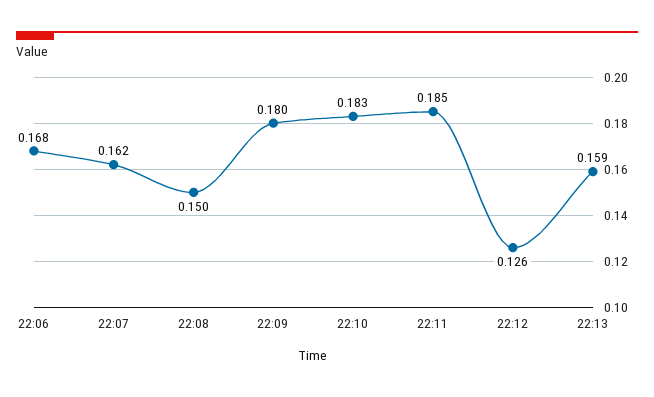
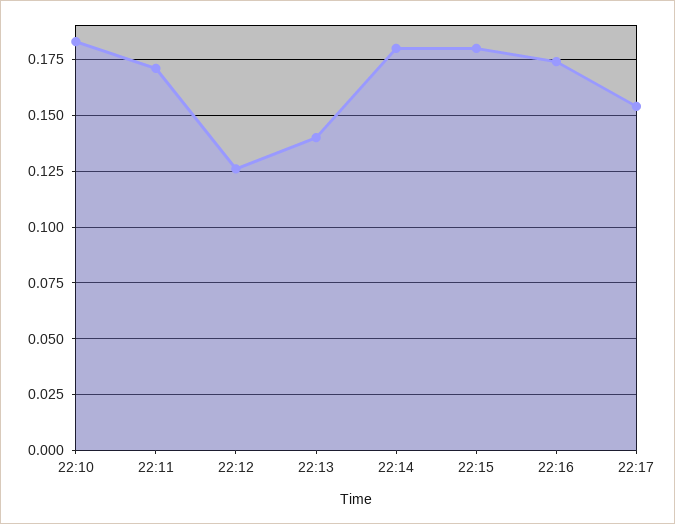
22:06: 0.168 -> none
22:07: 0.162 -> none
22:08: 0.15 -> none
22:09: 0.18 -> none
22:11: 0.185 -> 0.17
22:13: 0.159 -> 0.14
22:14: none -> 0.18
22:15: none -> 0.18
22:16: none -> 0.175
22:17: none -> 0.155

